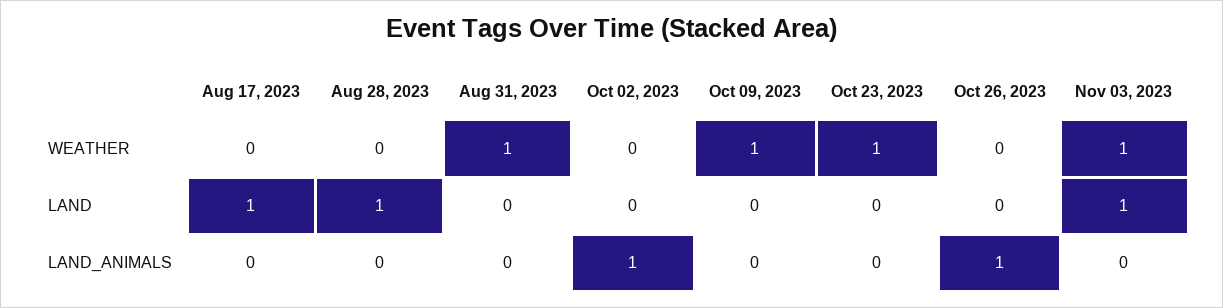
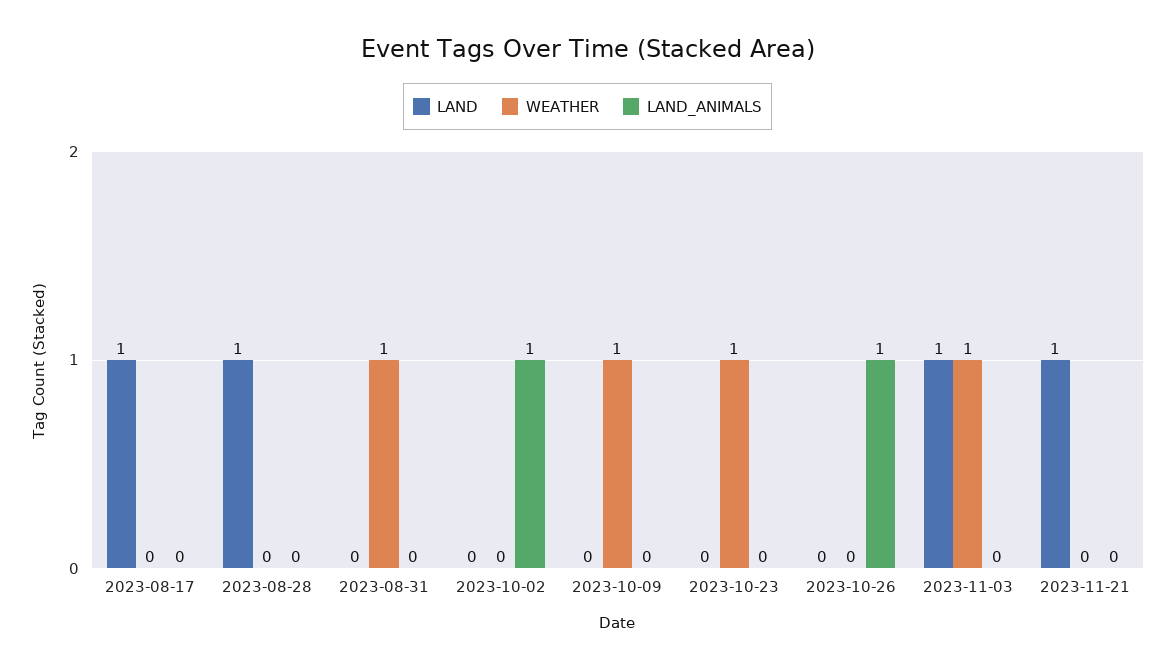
LAND, 2023-11-21: none -> 1
WEATHER, 2023-11-21: none -> 0
LAND_ANIMALS, 2023-11-21: none -> 0

